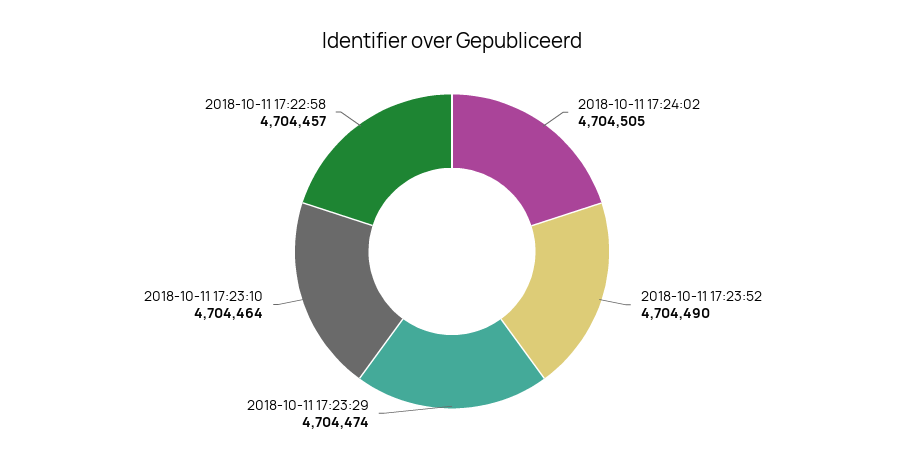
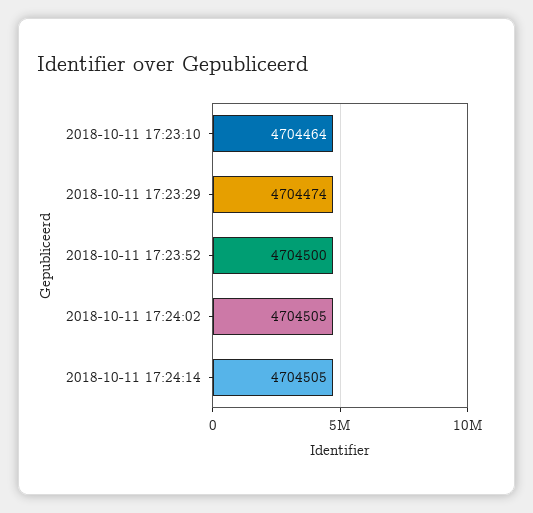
2018-10-11 17:23:52: 4704490 -> 4704500
2018-10-11 17:22:58: 4704457 -> none
2018-10-11 17:24:14: none -> 4704505

